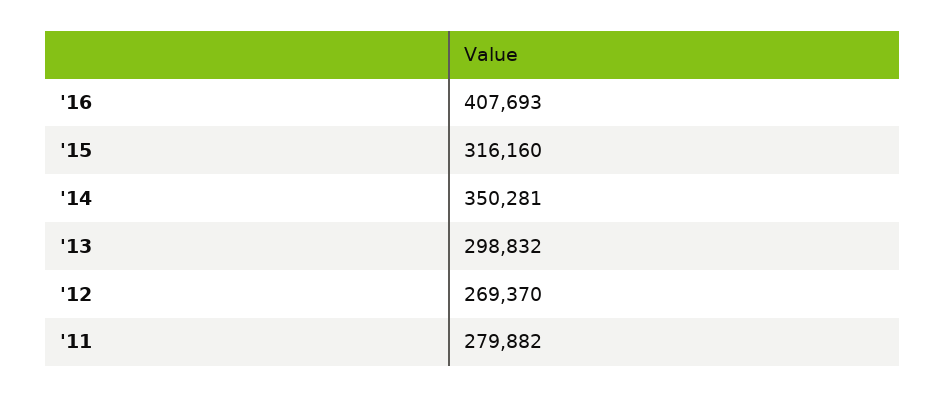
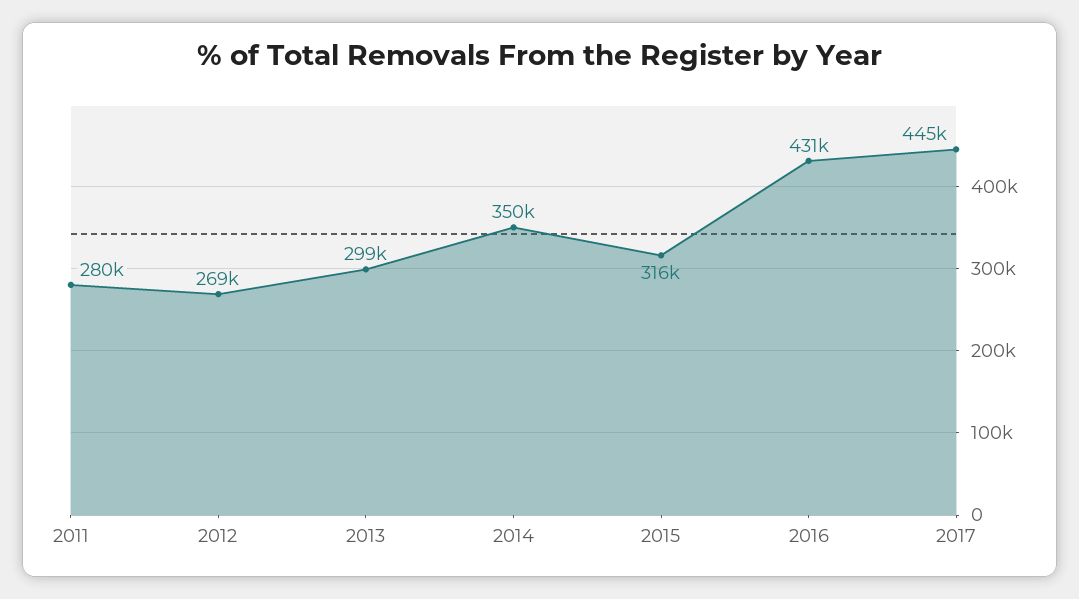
'16: 407693 -> 431000
2017: none -> 445000

